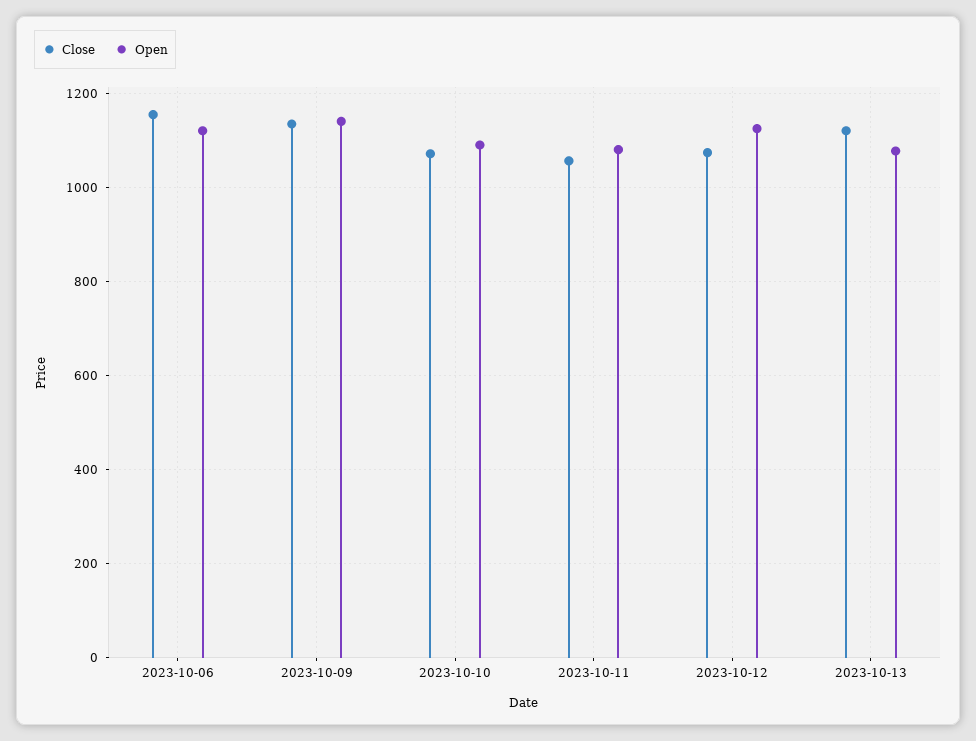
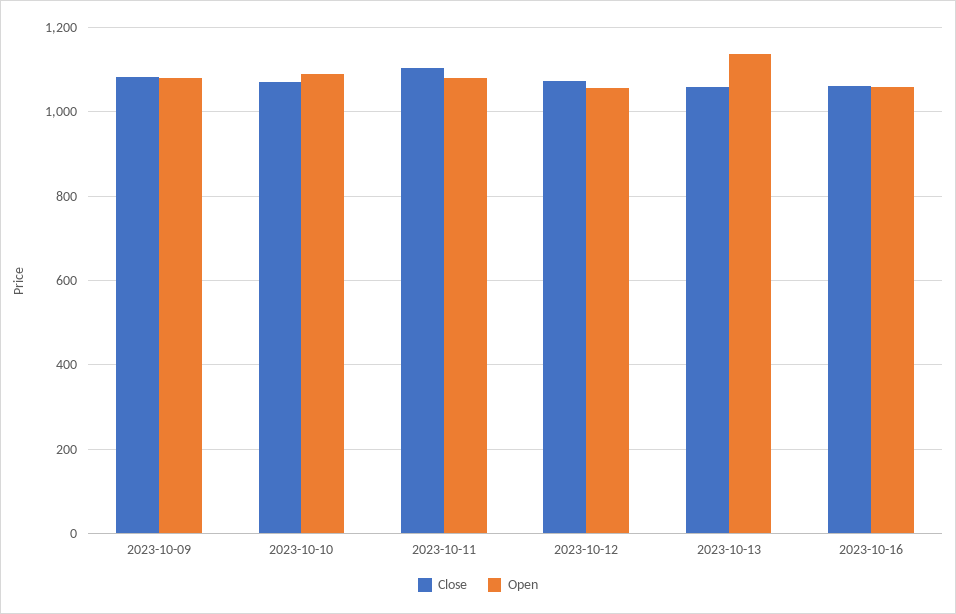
Close, 2023-10-06: 1160 -> none
Open, 2023-10-06: 1120 -> none
Close, 2023-10-09: 1140 -> 1080
Open, 2023-10-09: 1140 -> 1080
Close, 2023-10-11: 1060 -> 1100
Open, 2023-10-12: 1120 -> 1060
Close, 2023-10-13: 1120 -> 1060
Open, 2023-10-13: 1080 -> 1140
Close, 2023-10-16: none -> 1060
Open, 2023-10-16: none -> 1060

